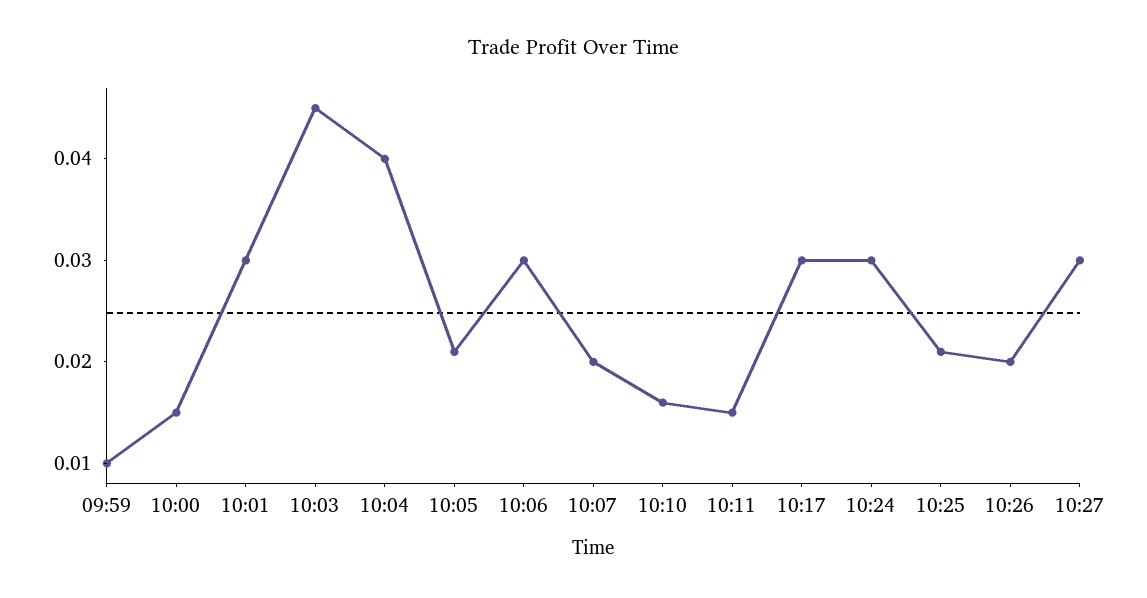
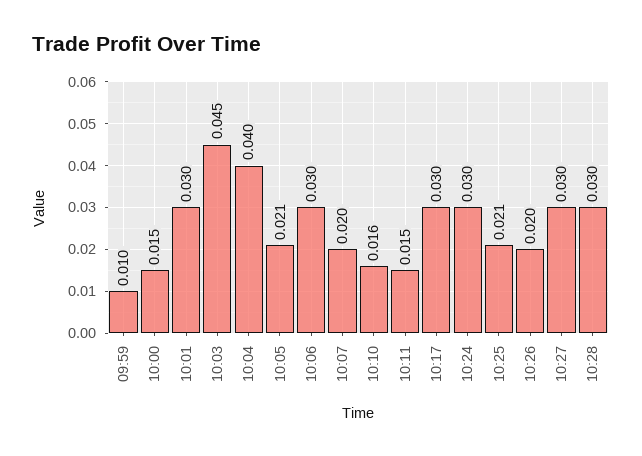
10:28: none -> 0.03

